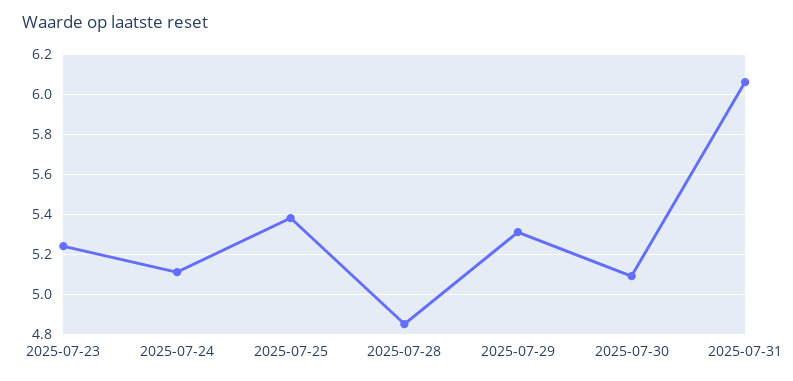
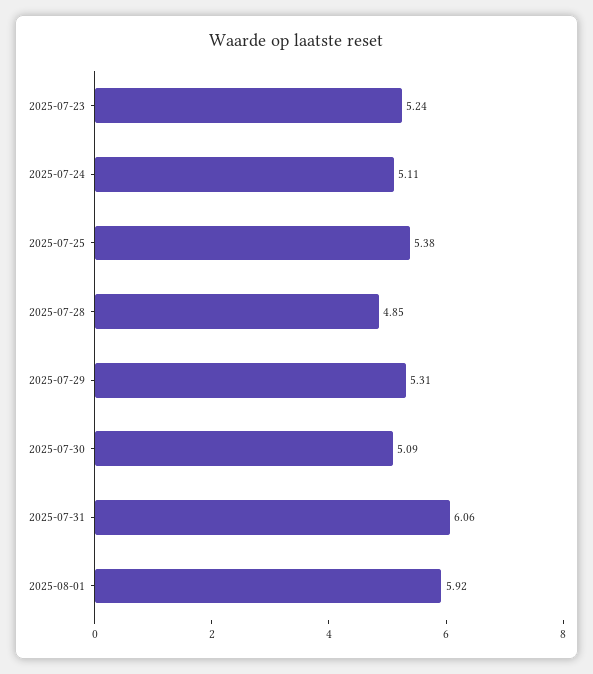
2025-08-01: none -> 5.92

